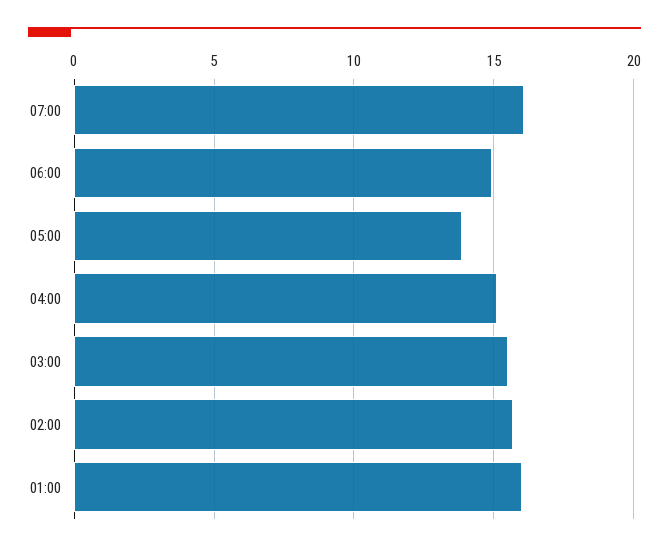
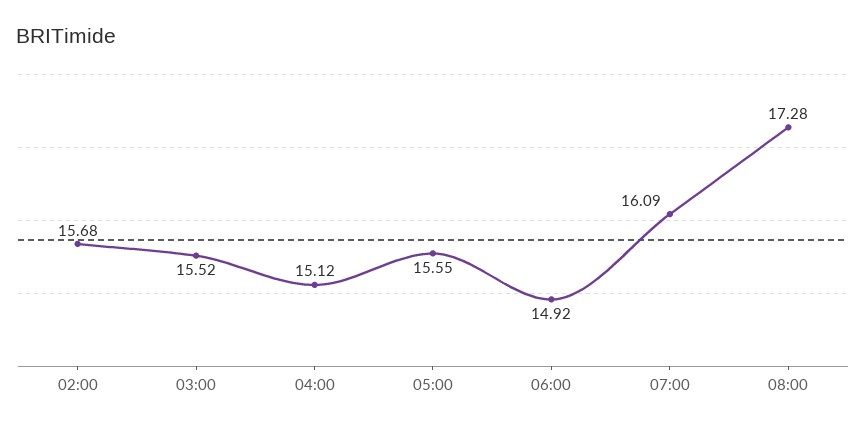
05:00: 14 -> 15.55
01:00: 16 -> none
08:00: none -> 17.28

